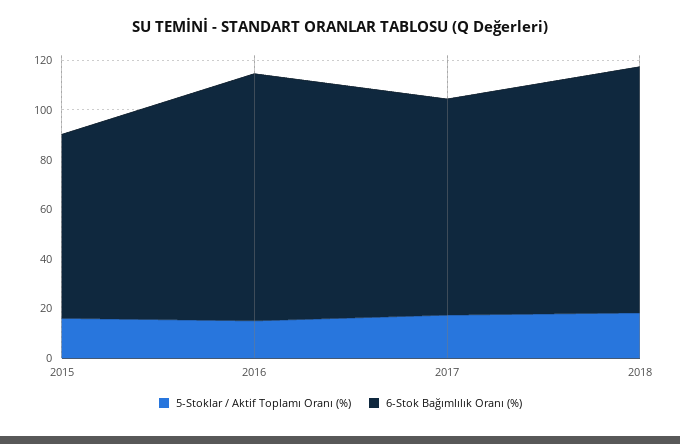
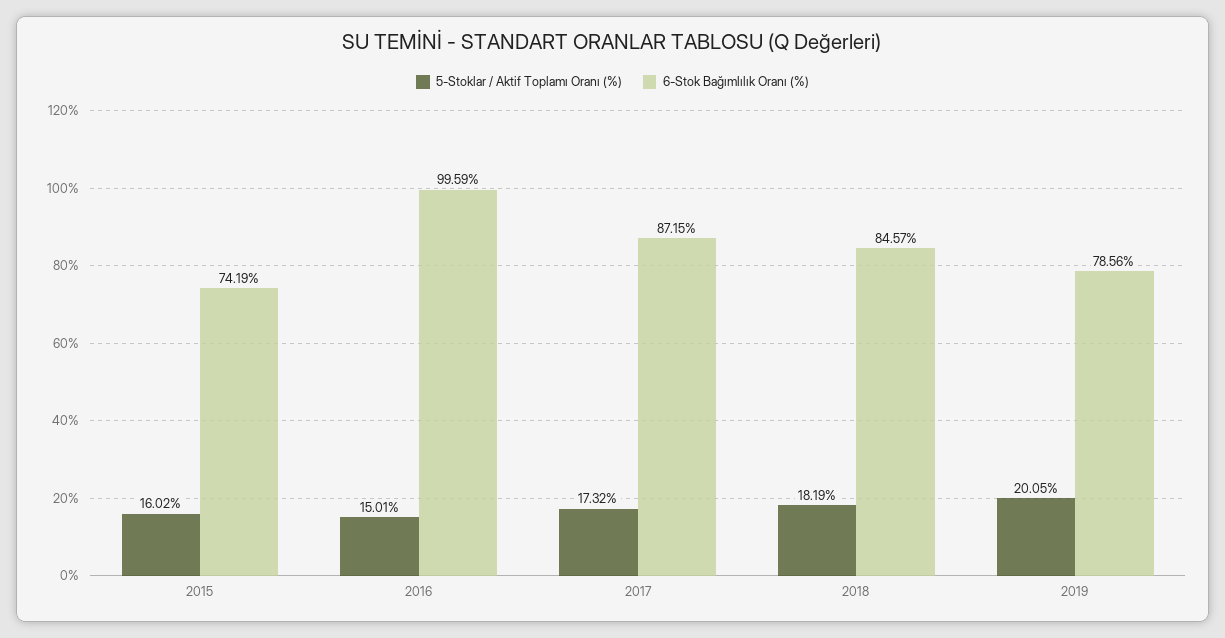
6-Stok Bağımlılık Oranı (%), 2018: 100 -> 84.57
5-Stoklar / Aktif Toplamı Oranı (%), 2019: none -> 20.05
6-Stok Bağımlılık Oranı (%), 2019: none -> 78.56

